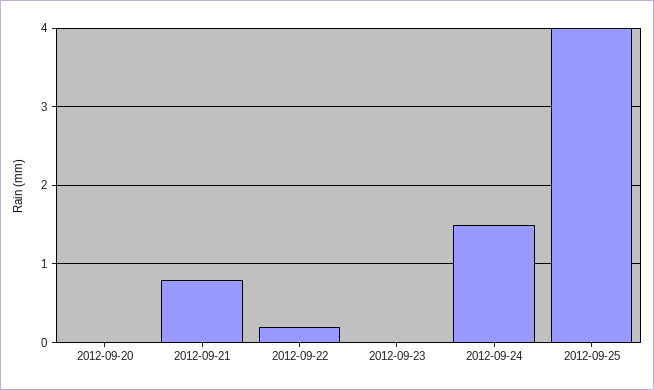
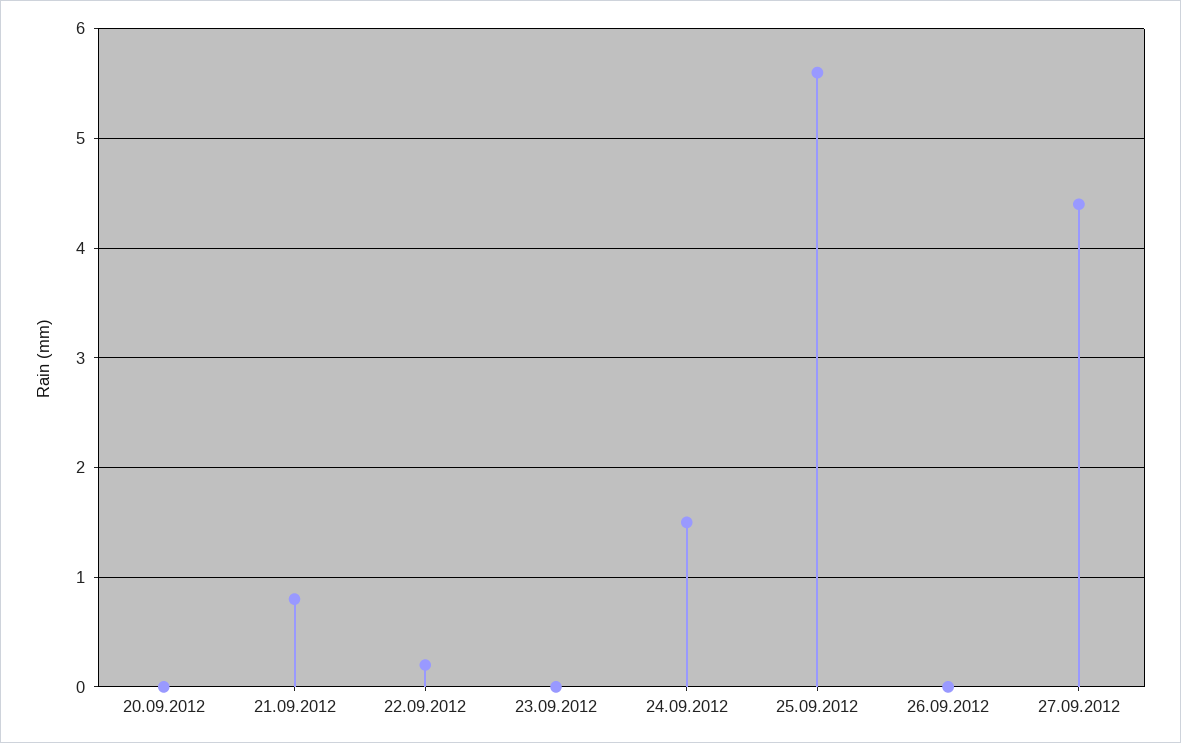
2012-09-25: 4 -> 5.6
26.09.2012: none -> 0
27.09.2012: none -> 4.4

